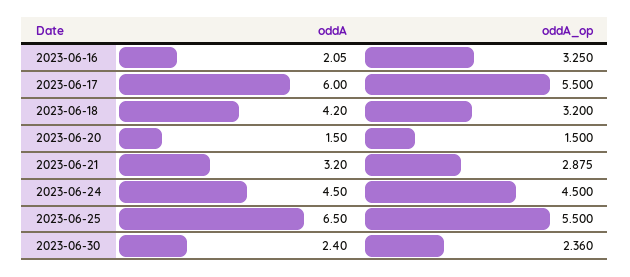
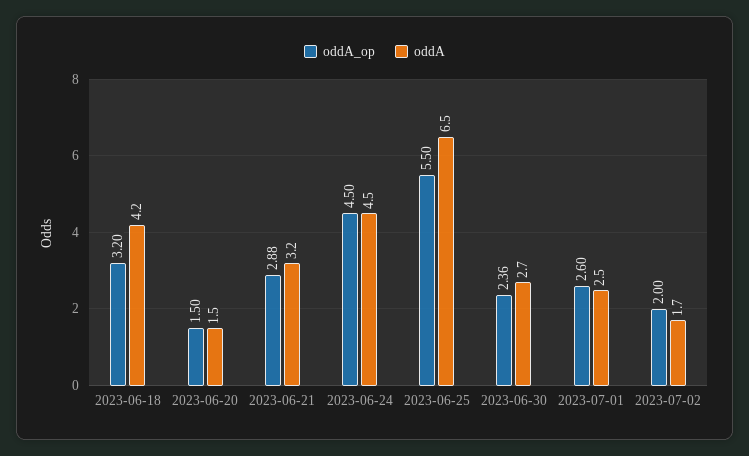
oddA, 2023-06-16: 2.05 -> none
oddA_op, 2023-06-16: 3.25 -> none
oddA, 2023-06-17: 6 -> none
oddA_op, 2023-06-17: 5.5 -> none
oddA, 2023-06-30: 2.4 -> 2.7
oddA_op, 2023-07-01: none -> 2.6
oddA, 2023-07-01: none -> 2.5
oddA_op, 2023-07-02: none -> 2
oddA, 2023-07-02: none -> 1.7

